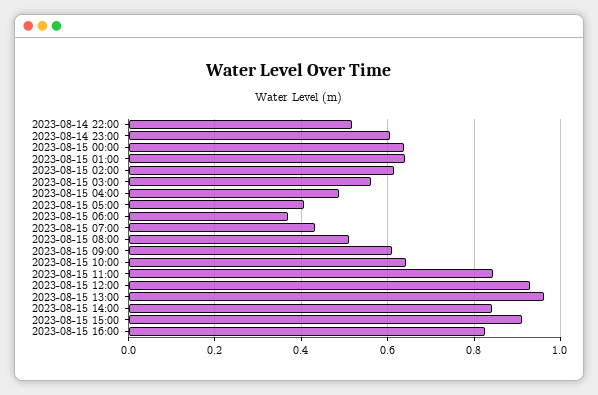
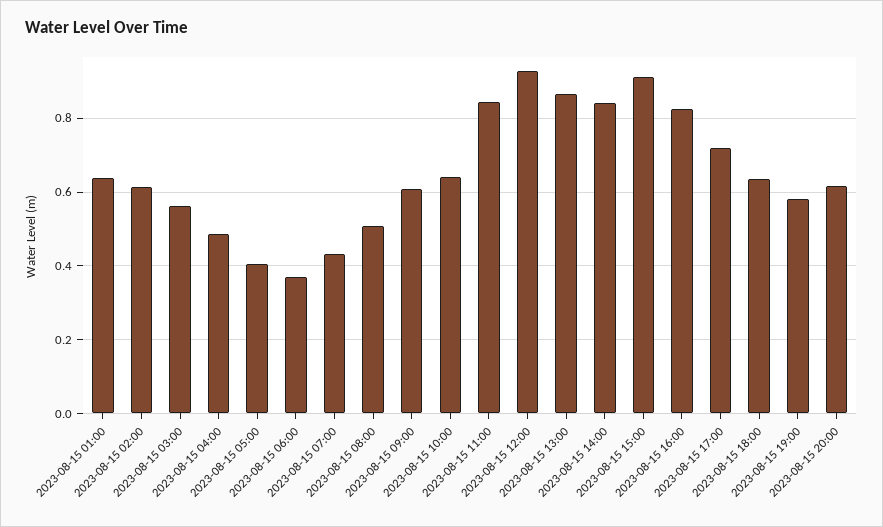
2023-08-14 22:00: 0.52 -> none
2023-08-14 23:00: 0.6 -> none
2023-08-15 00:00: 0.64 -> none
2023-08-15 13:00: 0.96 -> 0.86
2023-08-15 17:00: none -> 0.72
2023-08-15 18:00: none -> 0.64
2023-08-15 19:00: none -> 0.58
2023-08-15 20:00: none -> 0.62

